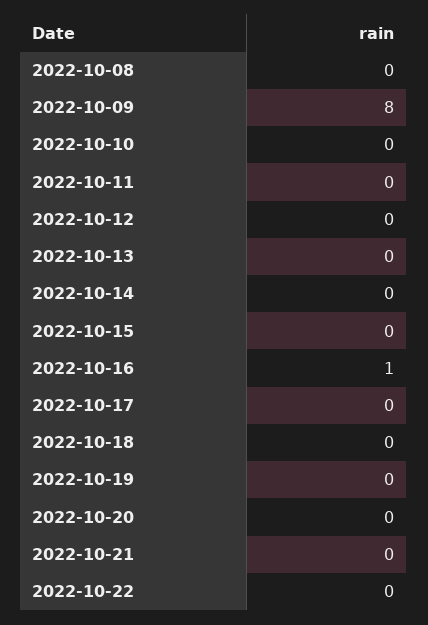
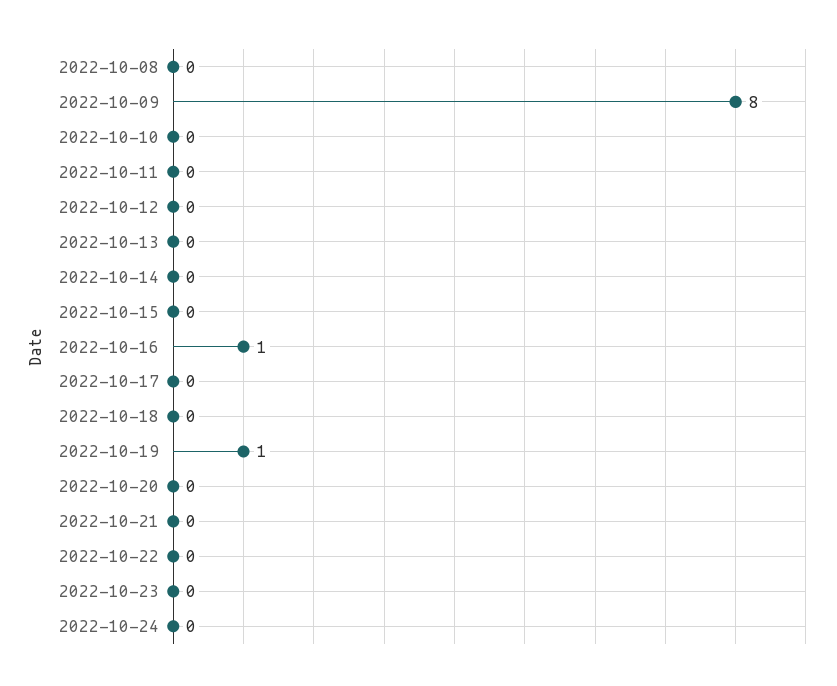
2022-10-19: 0 -> 1
2022-10-23: none -> 0
2022-10-24: none -> 0

